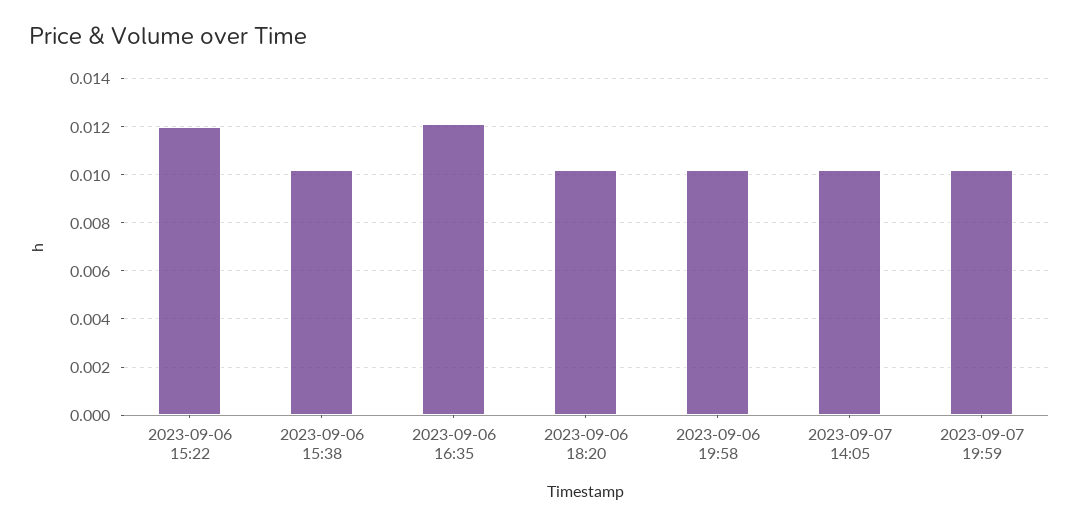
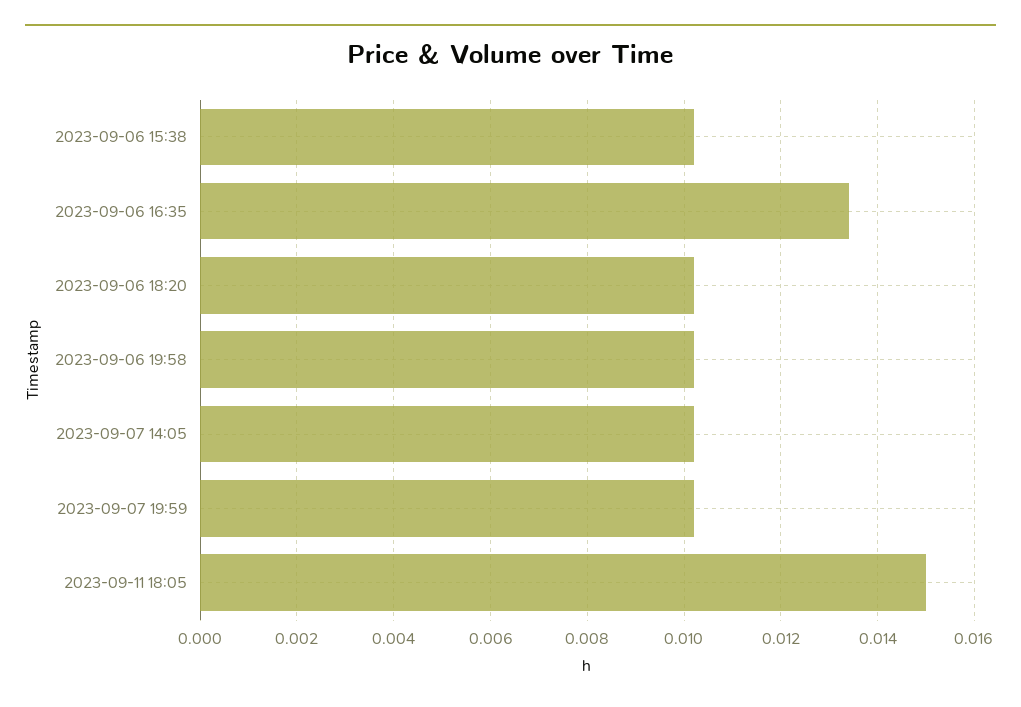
2023-09-06 15:22: 0.012 -> none
2023-09-06 16:35: 0.012 -> 0.0135
2023-09-11 18:05: none -> 0.015

